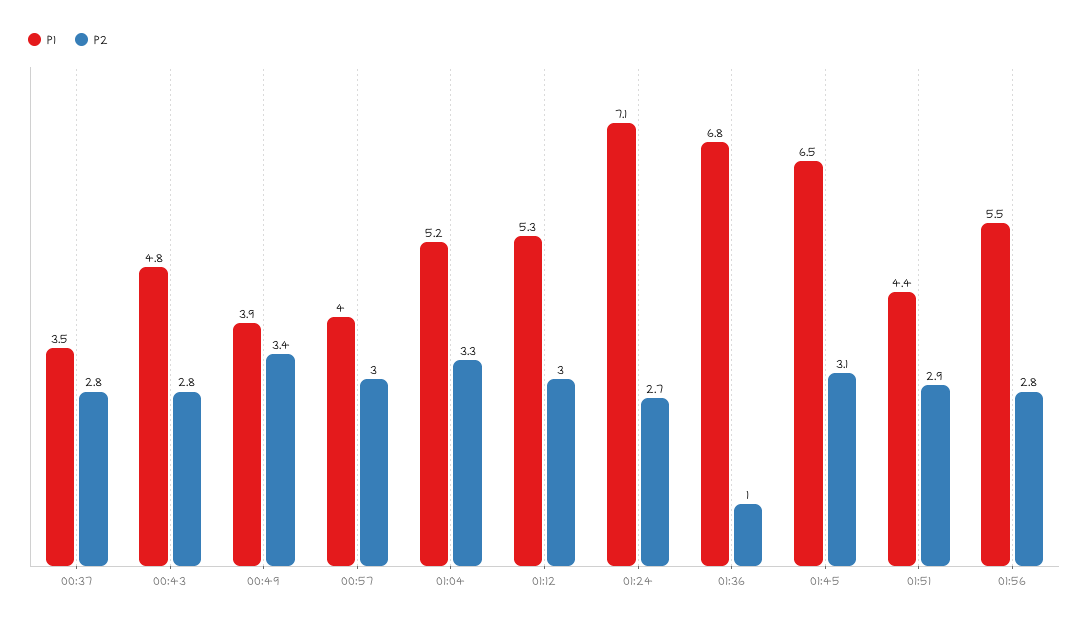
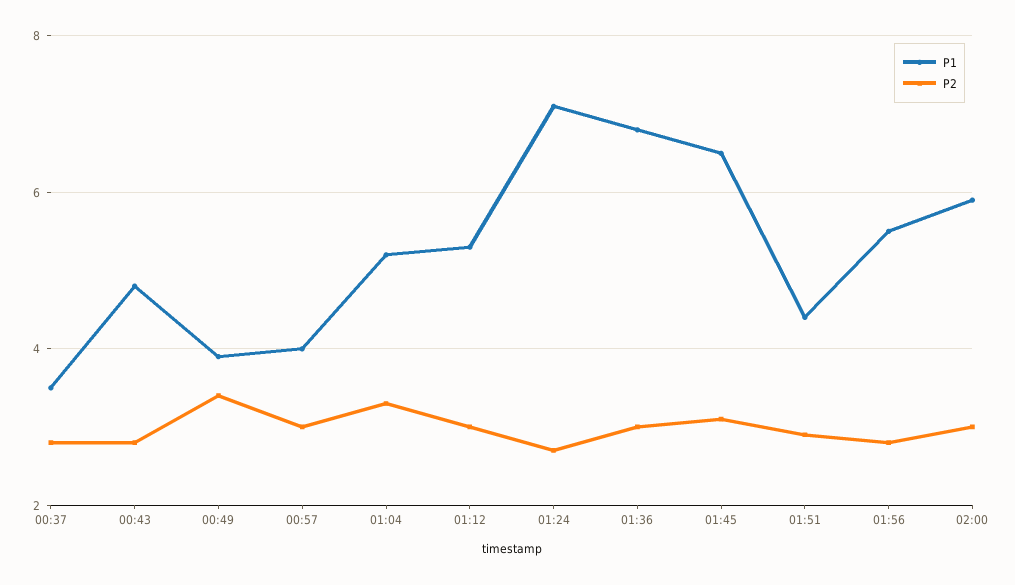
P2, 01:36: 1 -> 3
P1, 02:00: none -> 6
P2, 02:00: none -> 3

